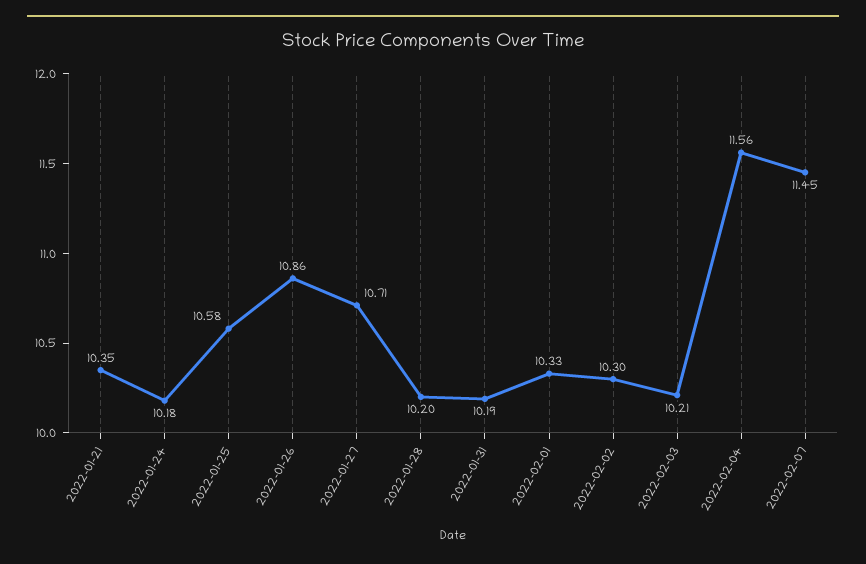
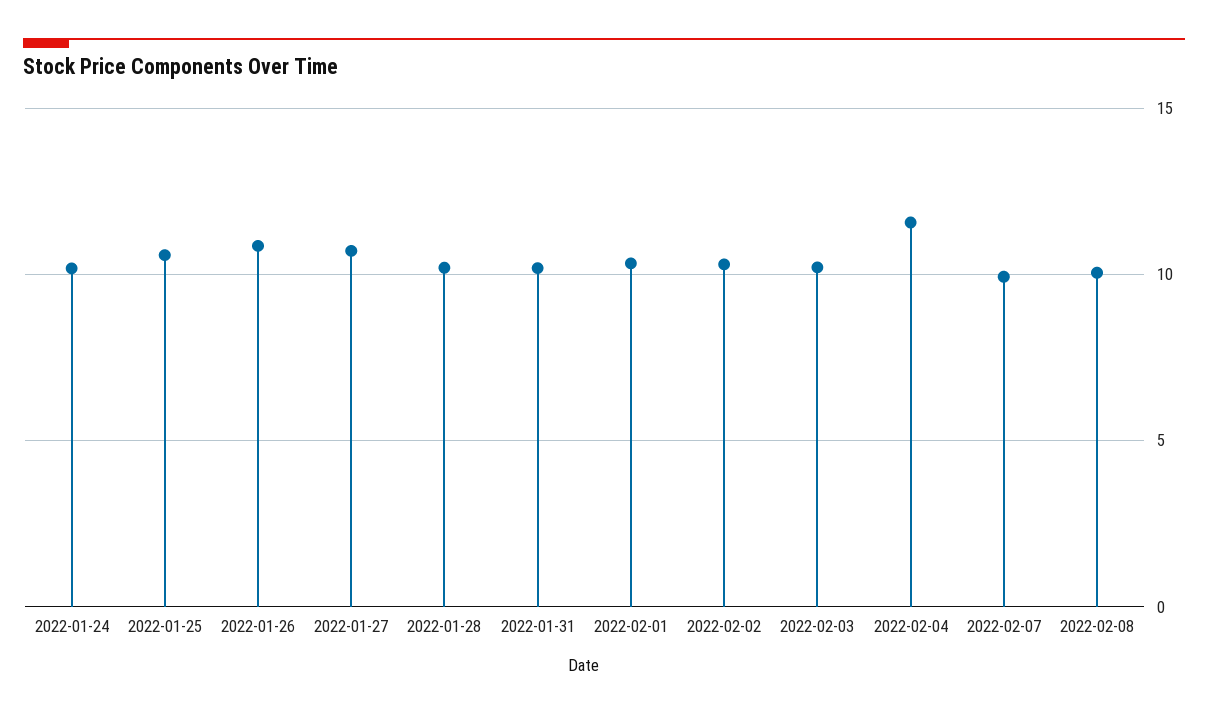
2022-01-21: 10.35 -> none
2022-02-07: 11.45 -> 10
2022-02-08: none -> 10

